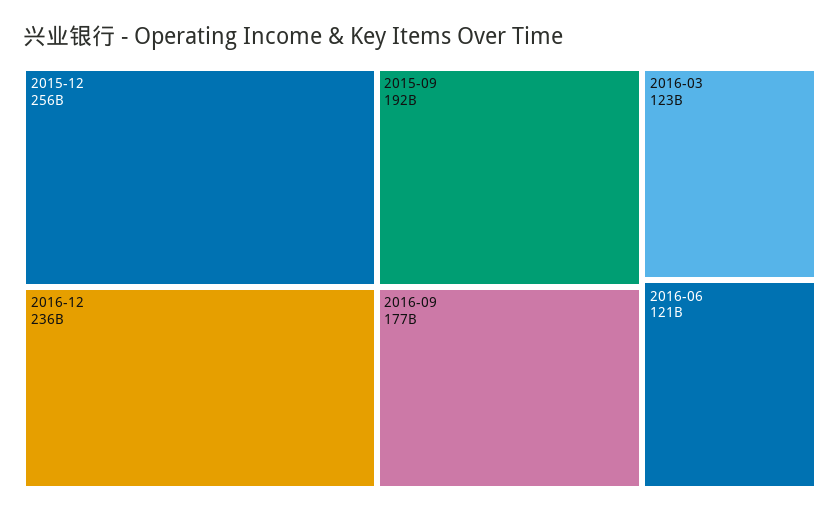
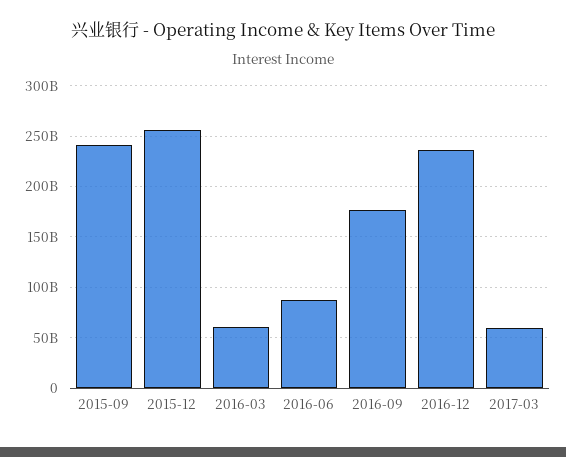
2015-09: 192000000000 -> 240000000000
2016-03: 123000000000 -> 60000000000
2016-06: 121000000000 -> 90000000000
2017-03: none -> 60000000000

